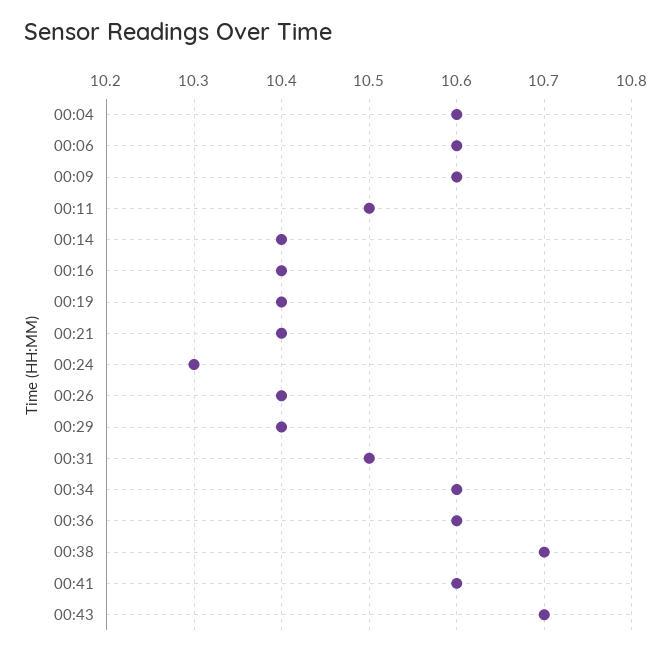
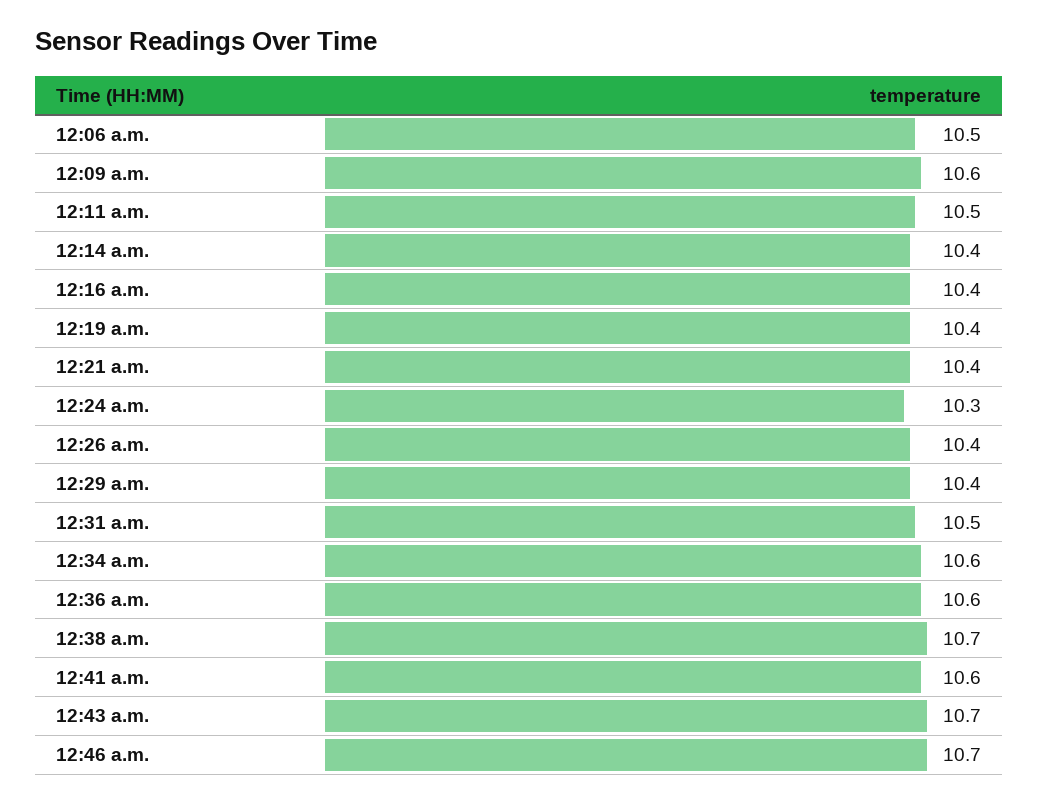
00:04: 10.6 -> none
00:06: 10.6 -> 10.5
12:46 a.m.: none -> 10.7

